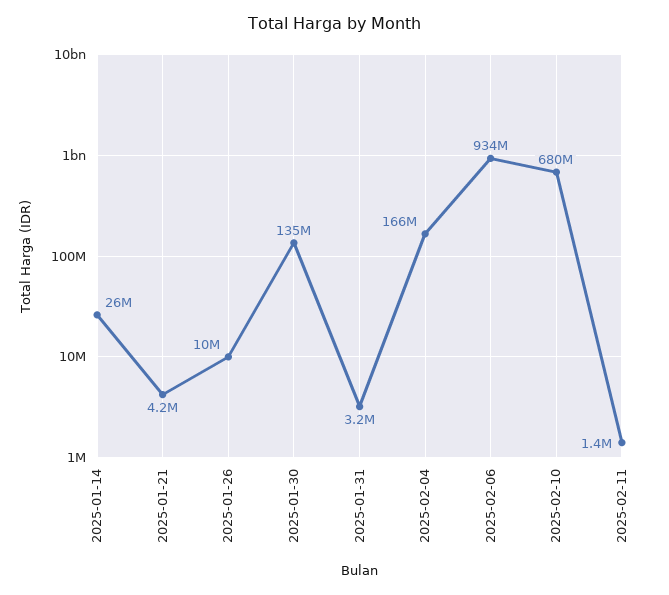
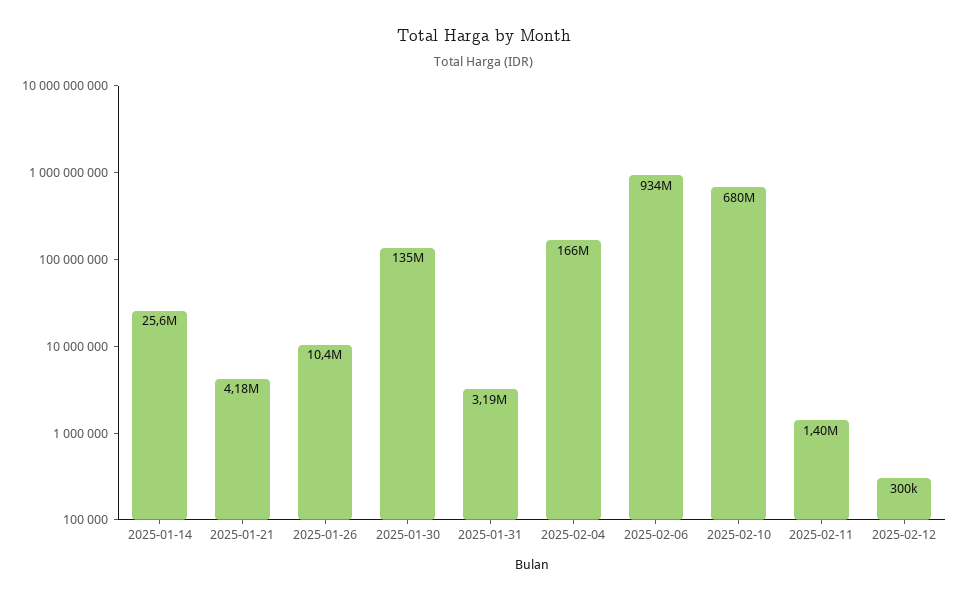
2025-02-12: none -> 300000

